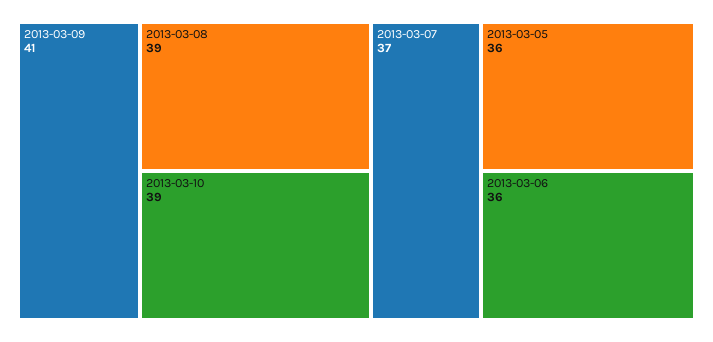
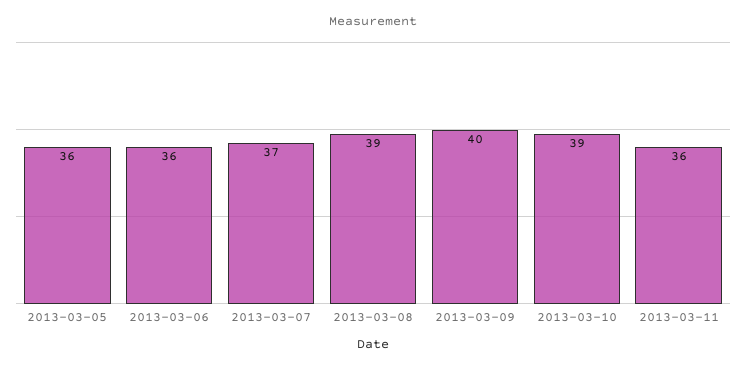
2013-03-09: 41 -> 40
2013-03-11: none -> 36

